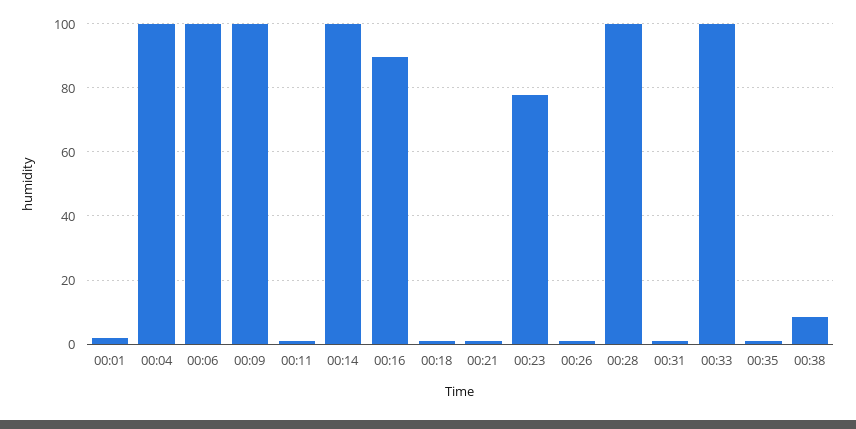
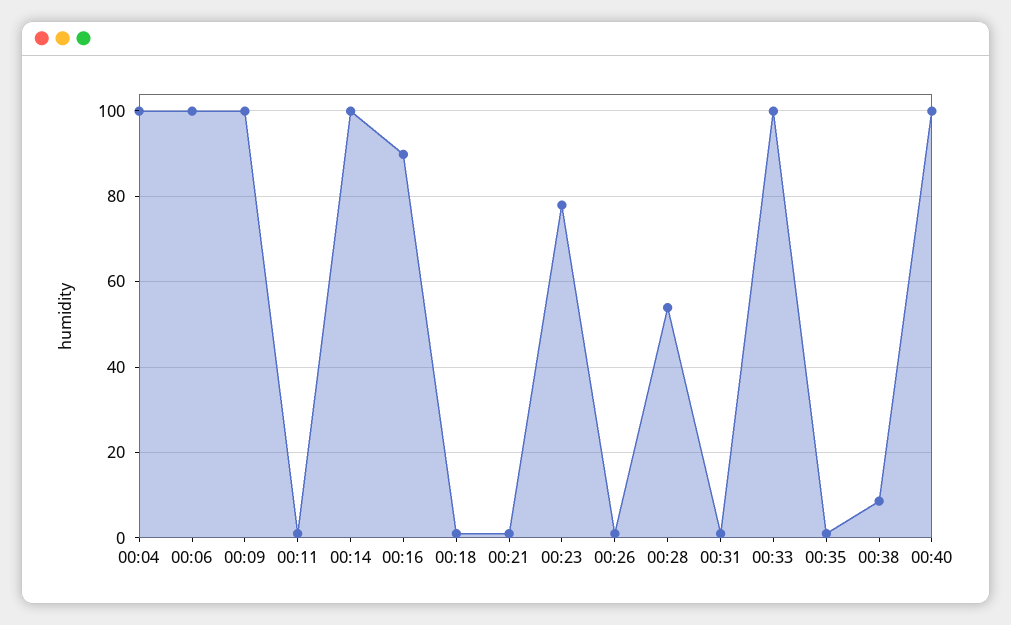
00:01: 2 -> none
00:28: 100 -> 54
00:40: none -> 100

